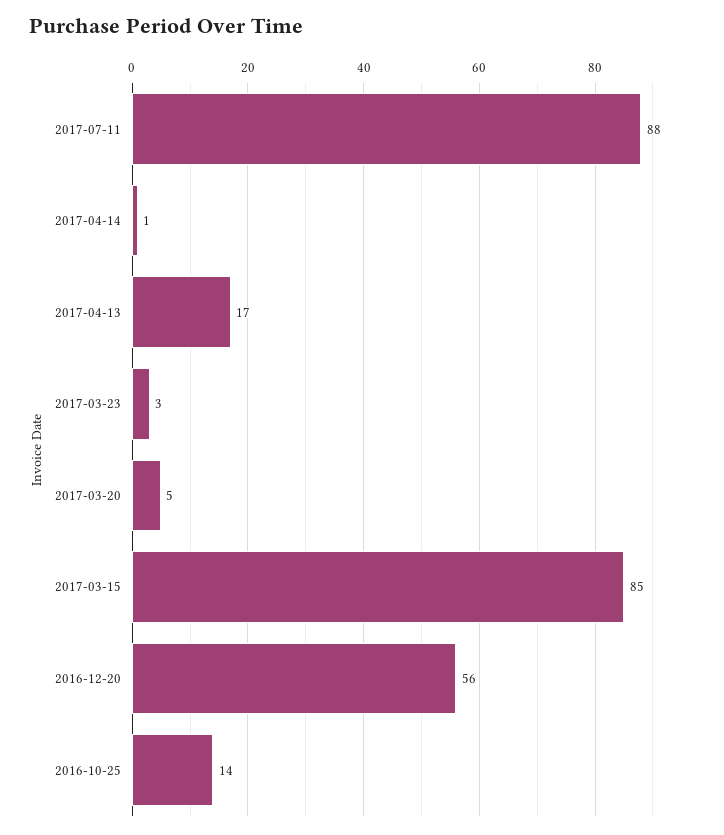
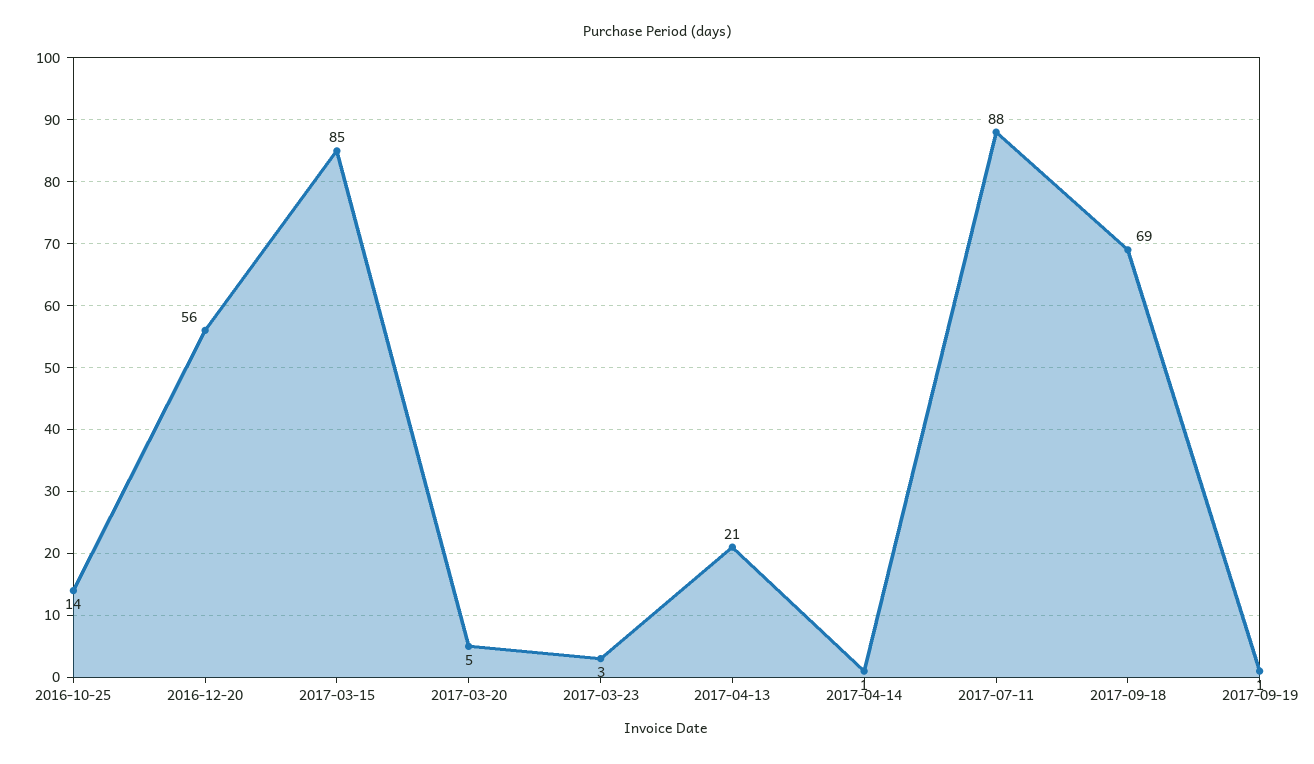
2017-04-13: 17 -> 21
2017-09-18: none -> 69
2017-09-19: none -> 1

